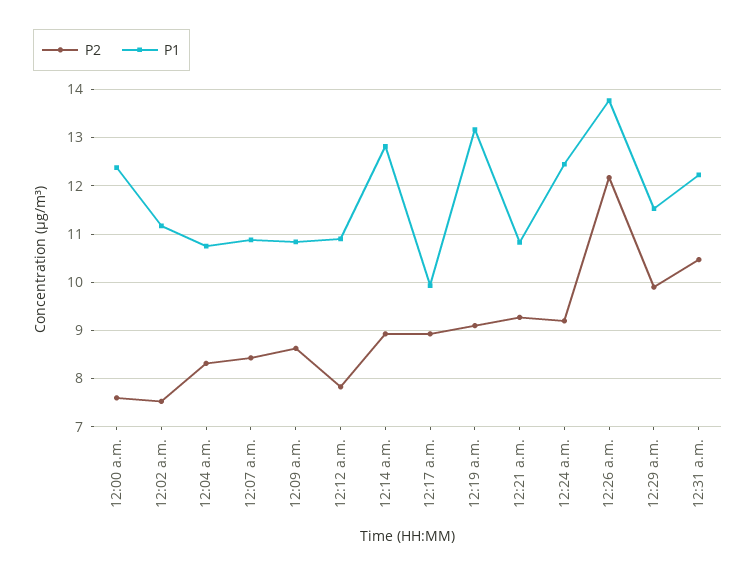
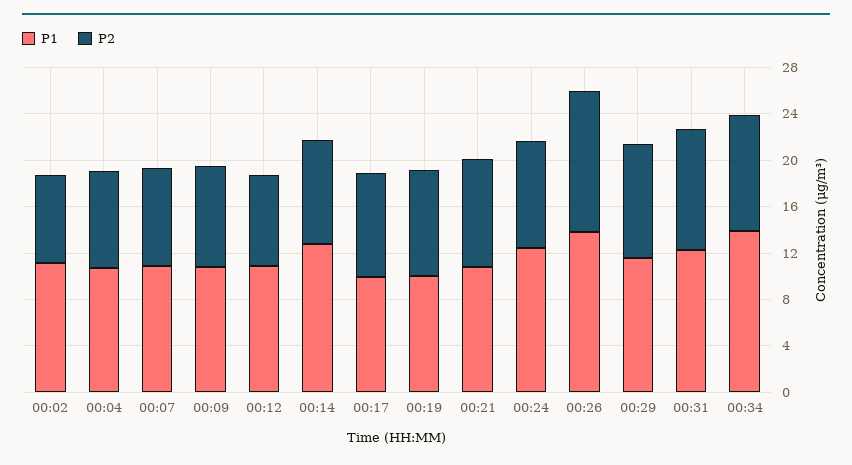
P2, 12:00 a.m.: 7.6 -> none
P1, 12:00 a.m.: 12.4 -> none
P1, 12:19 a.m.: 13.2 -> 10
P1, 00:34: none -> 14
P2, 00:34: none -> 10

